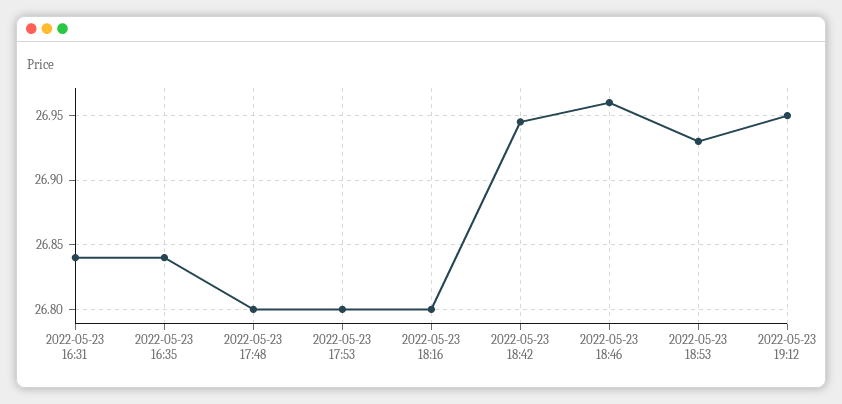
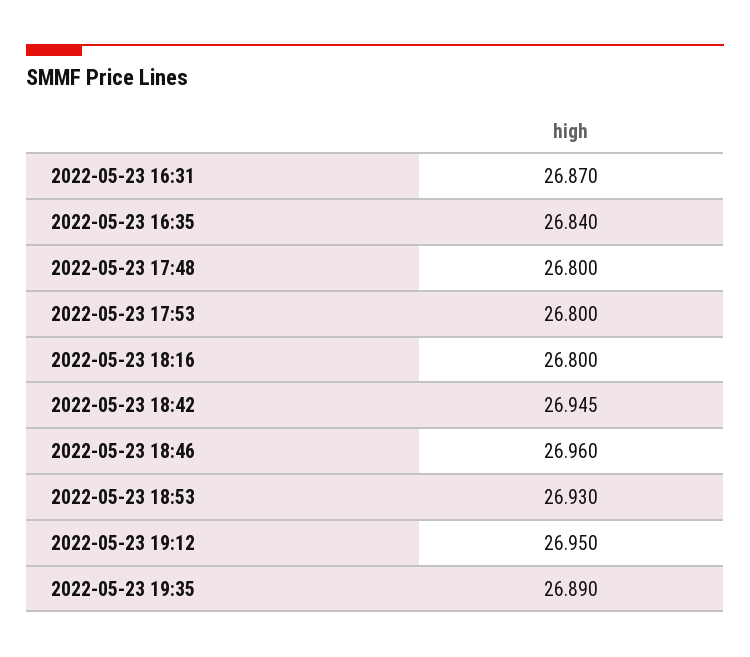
2022-05-23 16:31: 26.84 -> 26.87
2022-05-23 19:35: none -> 26.89

